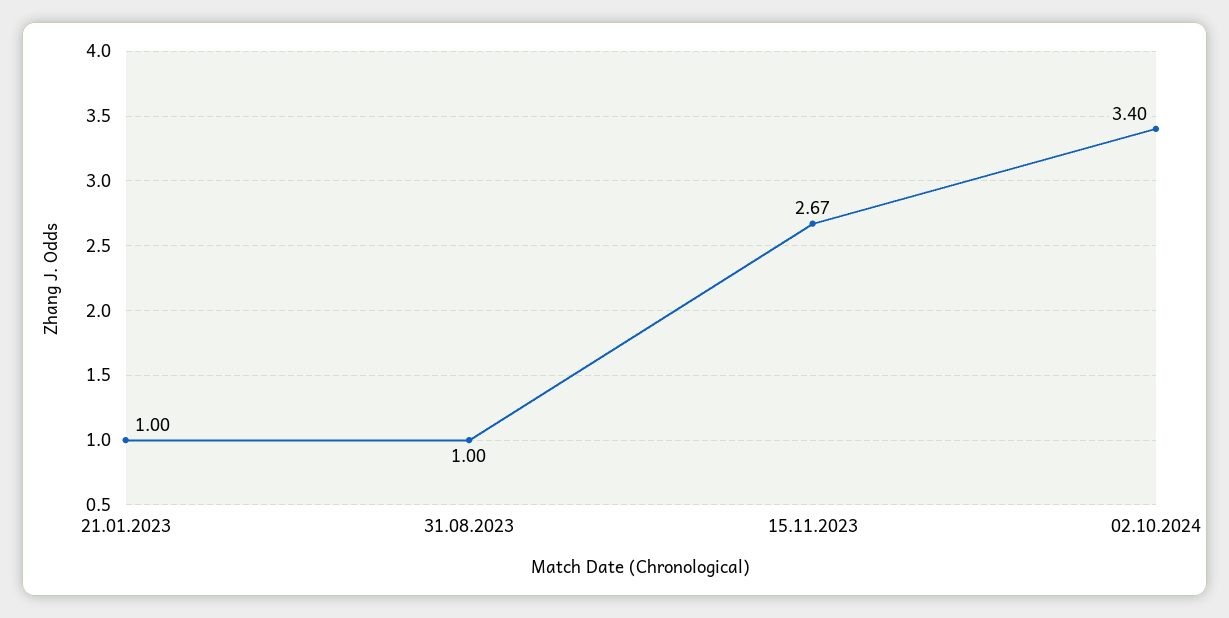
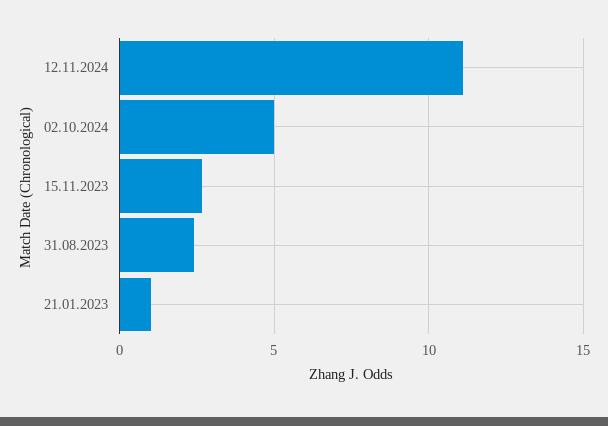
31.08.2023: 1 -> 2.5
02.10.2024: 3.4 -> 5
12.11.2024: none -> 11

